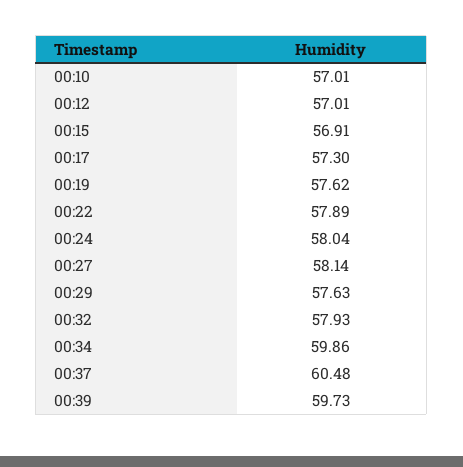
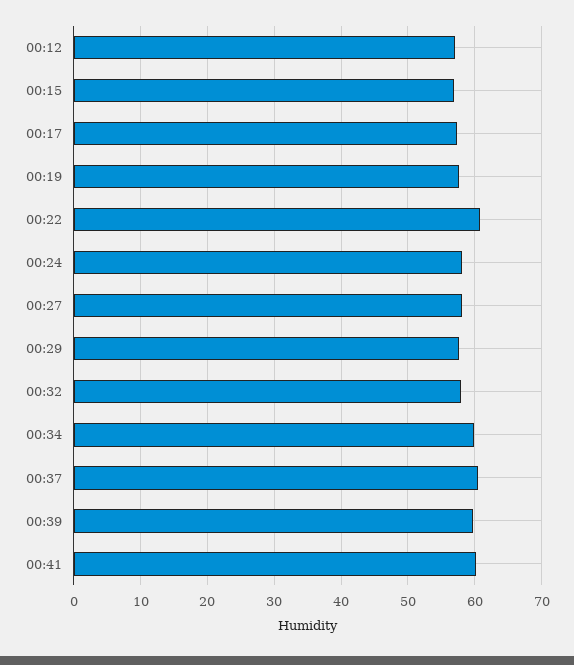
00:10: 57.01 -> none
00:22: 57.89 -> 61
00:41: none -> 60

